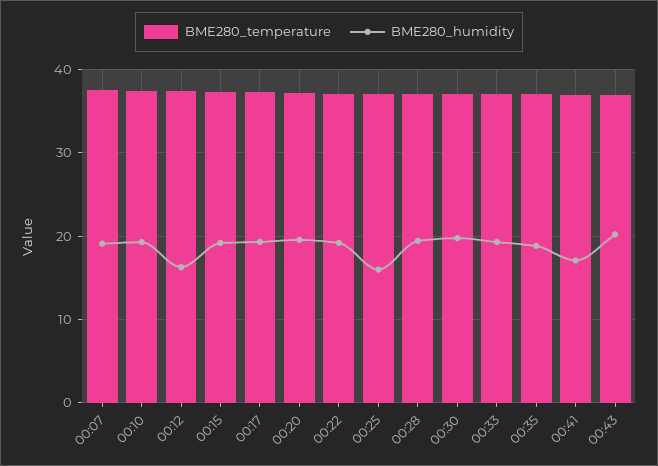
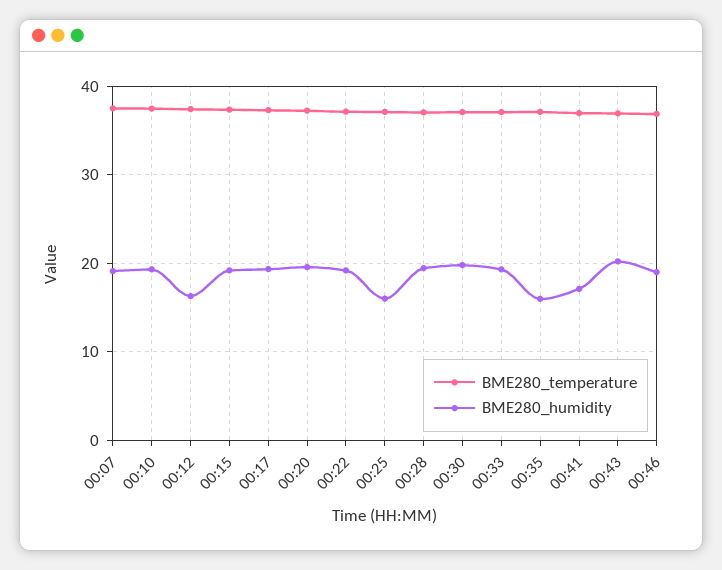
BME280_humidity, 00:35: 19 -> 16
BME280_temperature, 00:46: none -> 37
BME280_humidity, 00:46: none -> 19

